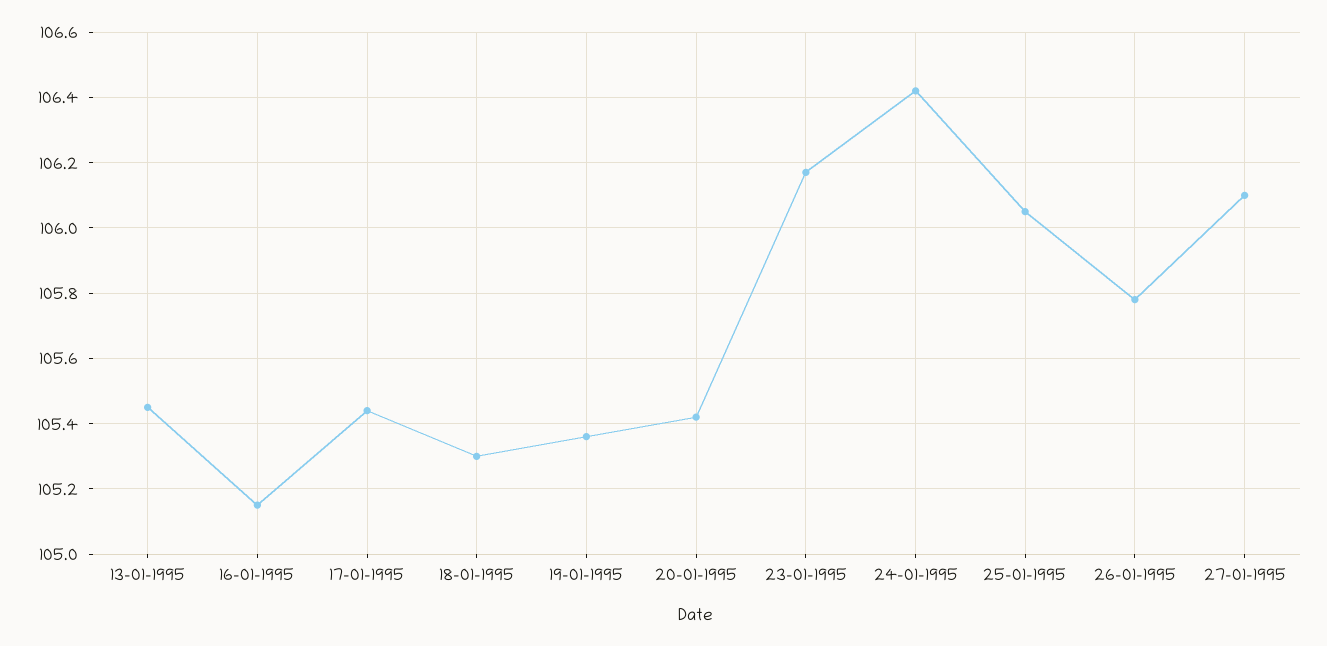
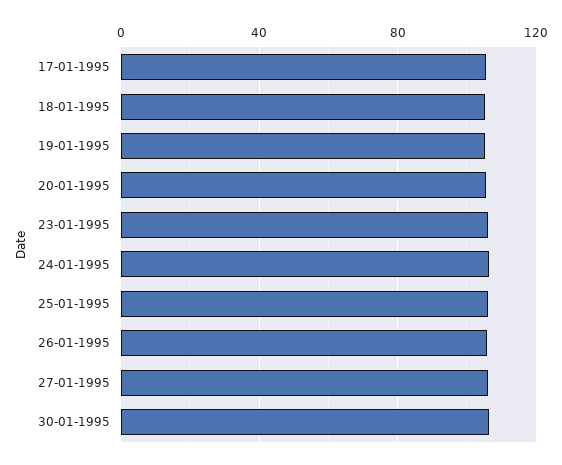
13-01-1995: 105.45 -> none
16-01-1995: 105.15 -> none
30-01-1995: none -> 105

